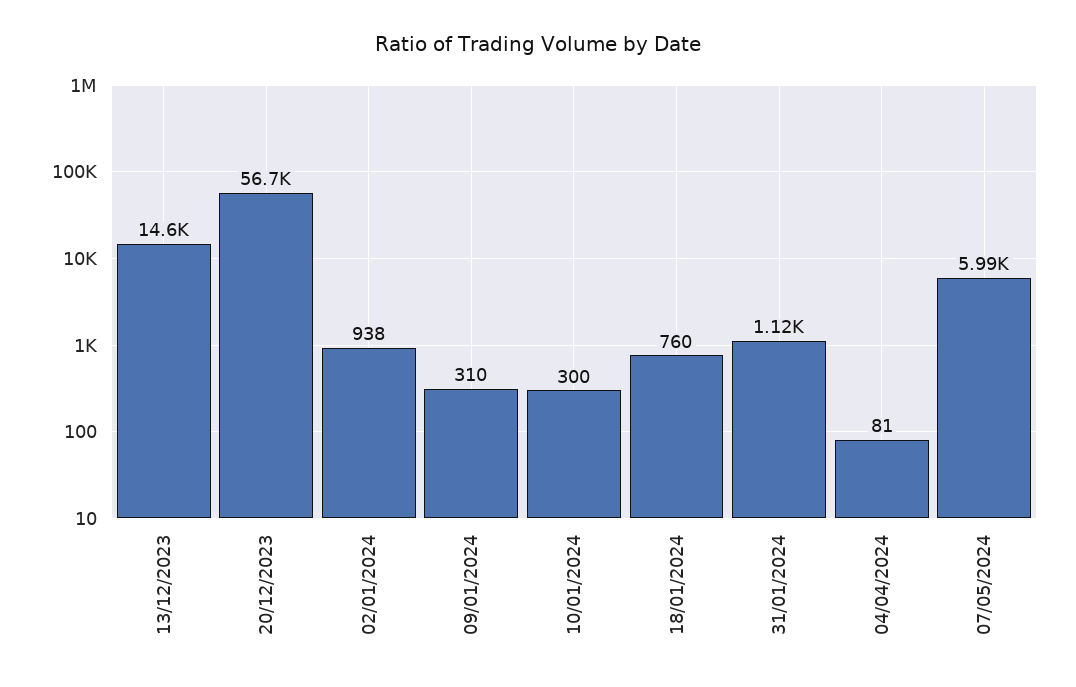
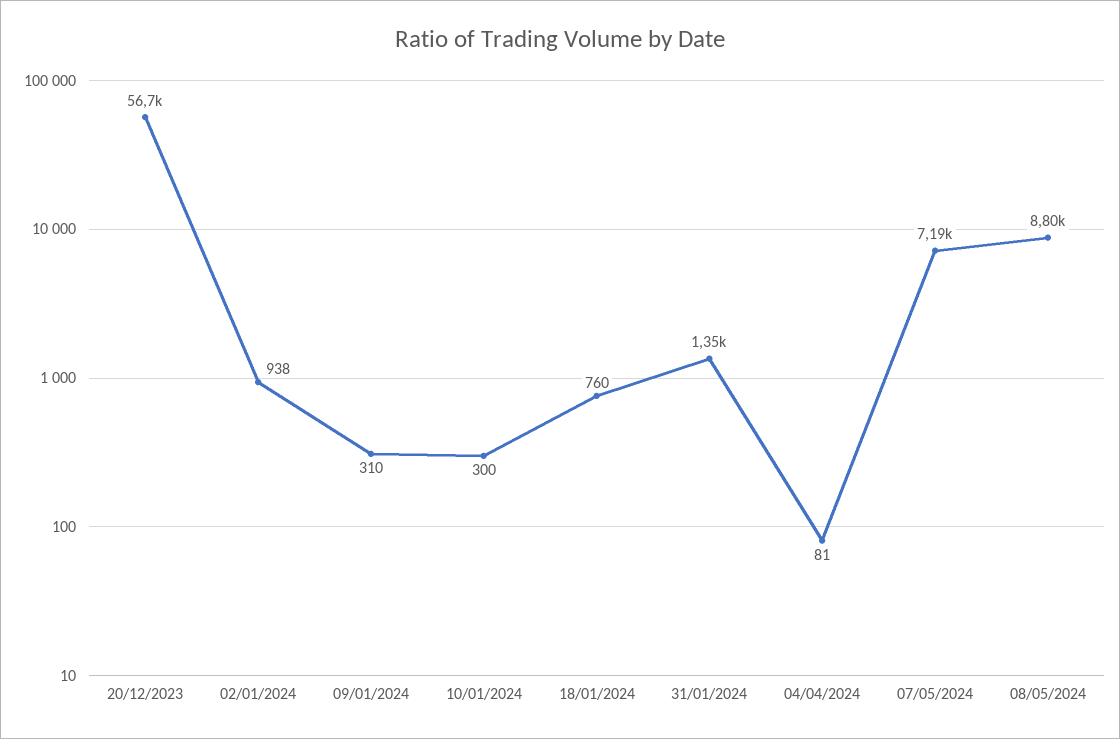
13/12/2023: 14600 -> none
31/01/2024: 1120 -> 1350
07/05/2024: 5990 -> 7190
08/05/2024: none -> 8800

